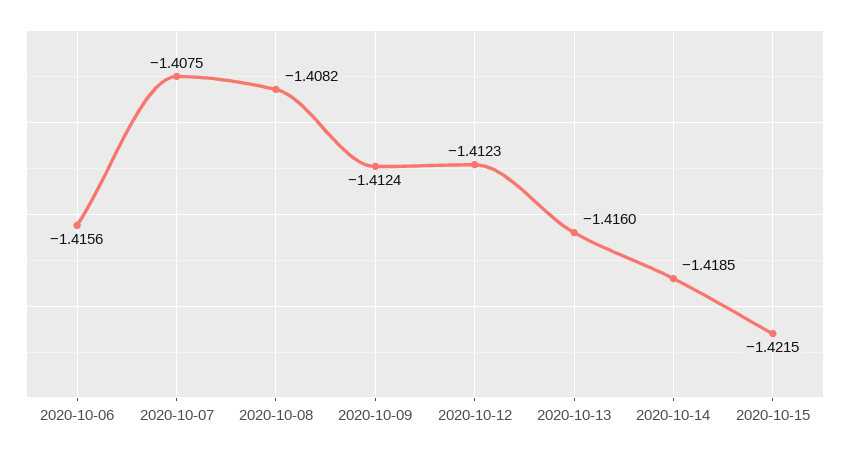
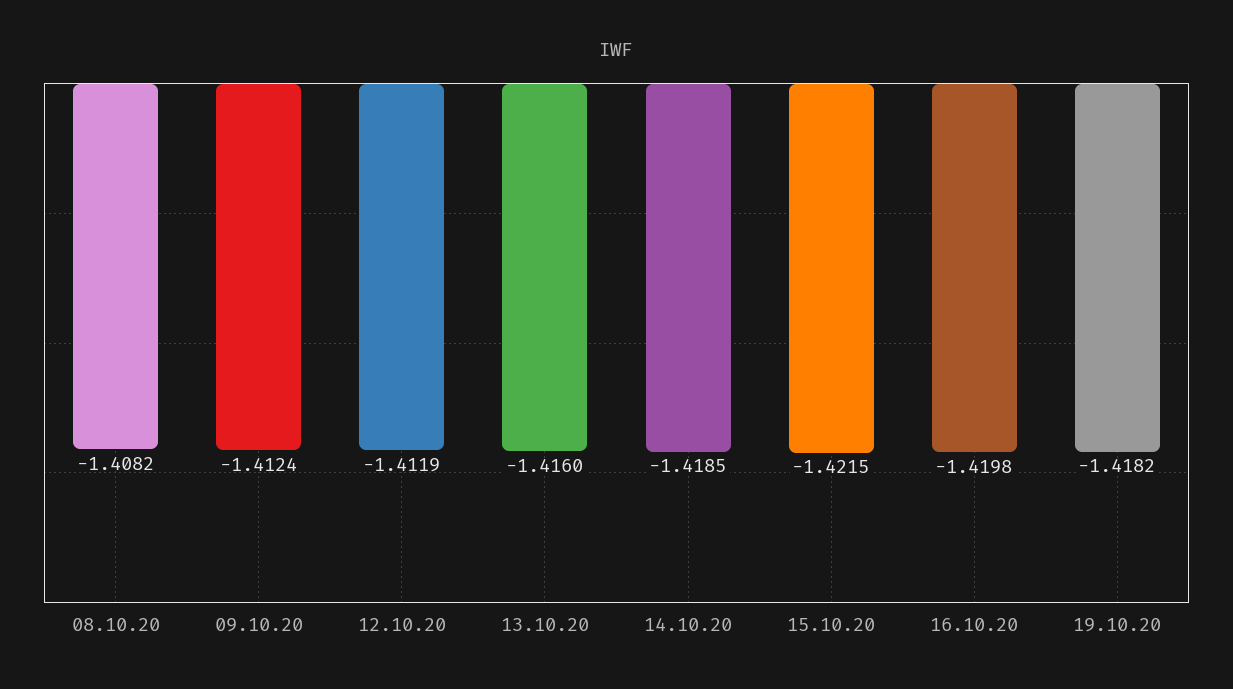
2020-10-06: -1.4156 -> none
2020-10-07: -1.4075 -> none
2020-10-12: -1.4123 -> -1.4119
16.10.20: none -> -1.4198
19.10.20: none -> -1.4182

